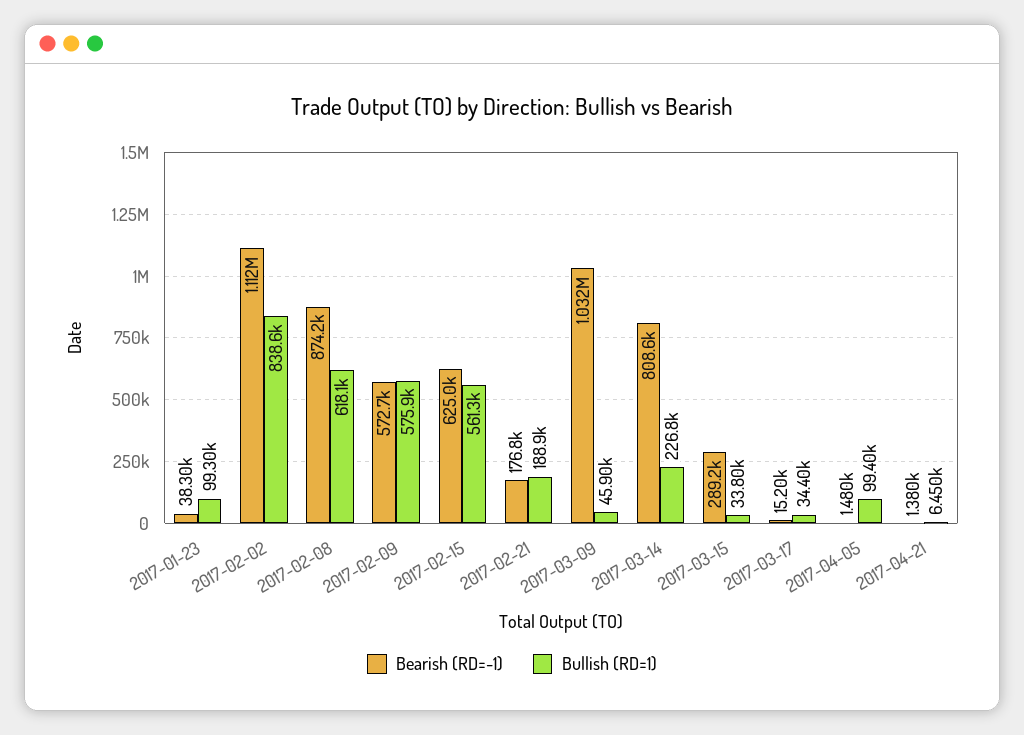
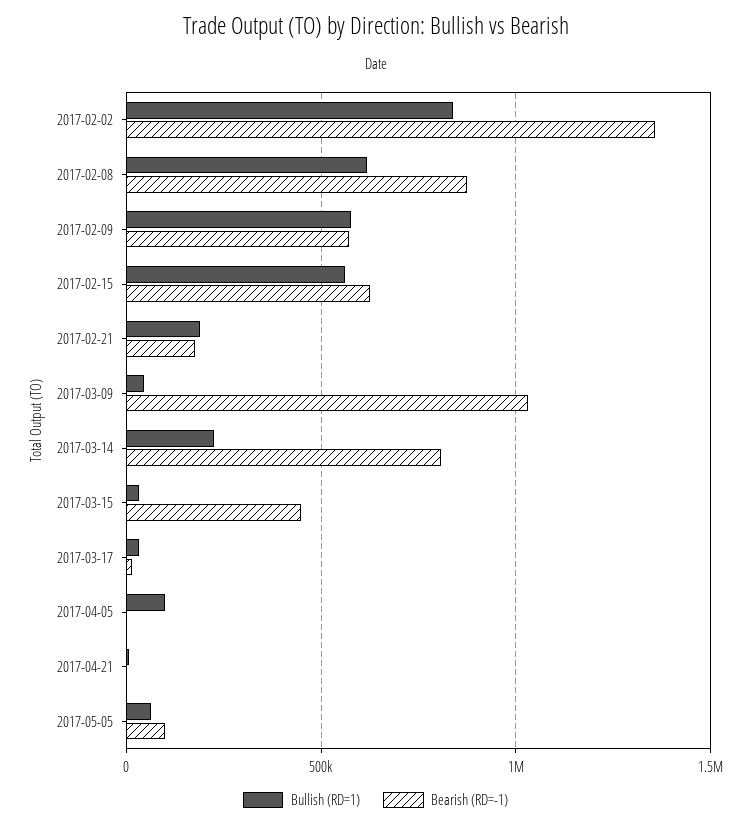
Bearish (RD=-1), 2017-01-23: 38300 -> none
Bullish (RD=1), 2017-01-23: 99300 -> none
Bearish (RD=-1), 2017-02-02: 1112000 -> 1350000
Bearish (RD=-1), 2017-03-15: 289200 -> 450000
Bullish (RD=1), 2017-05-05: none -> 50000
Bearish (RD=-1), 2017-05-05: none -> 100000

